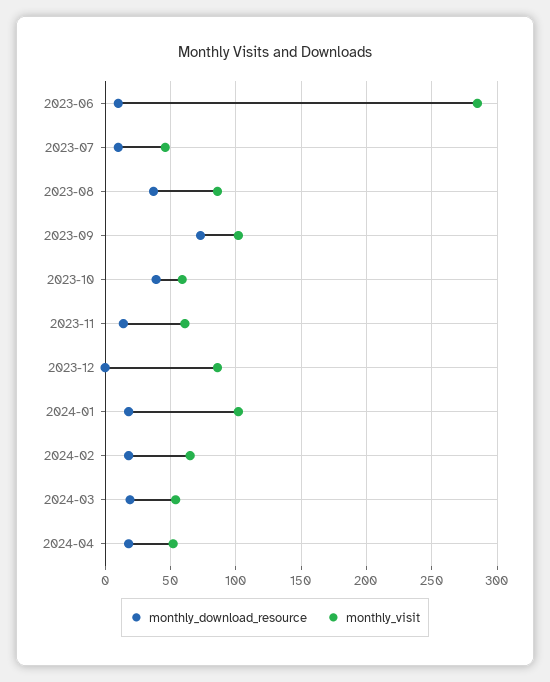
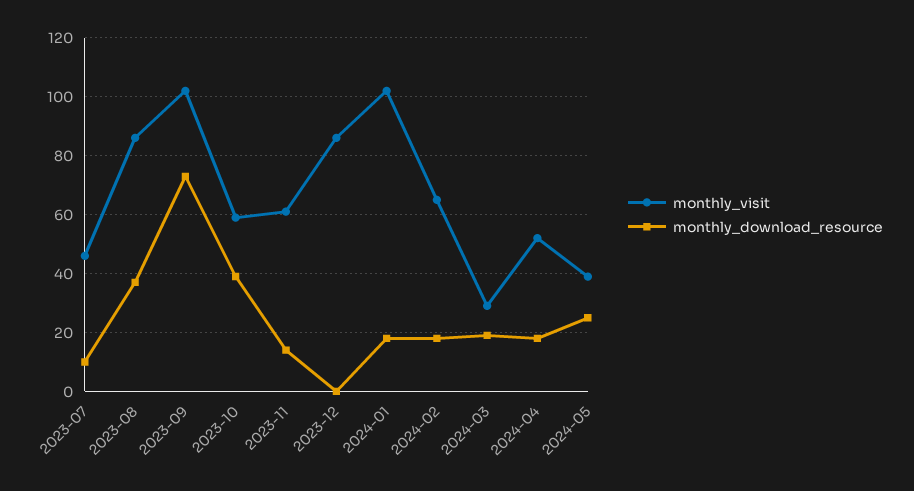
monthly_download_resource, 2023-06: 10 -> none
monthly_visit, 2023-06: 285 -> none
monthly_visit, 2024-03: 55 -> 30
monthly_visit, 2024-05: none -> 40
monthly_download_resource, 2024-05: none -> 25

